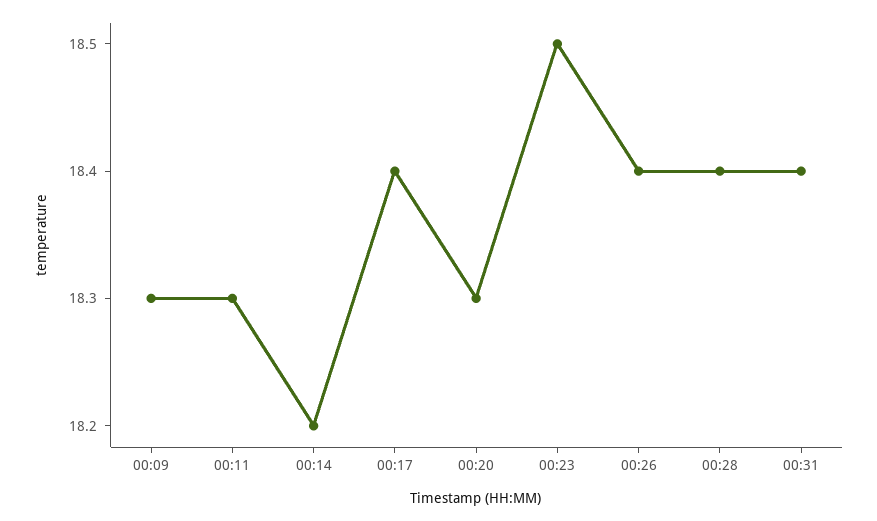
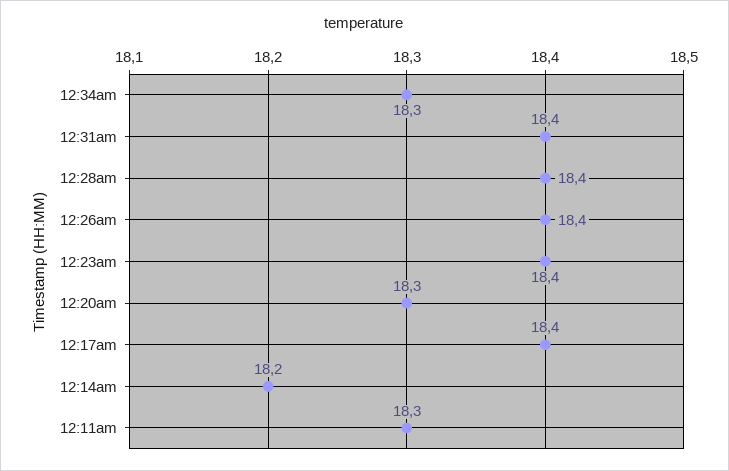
00:09: 18.3 -> none
00:23: 18.5 -> 18.4
12:34am: none -> 18.3

